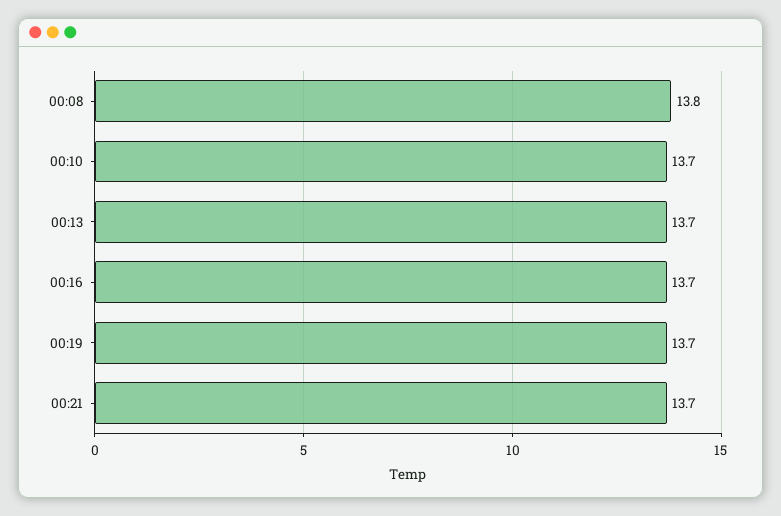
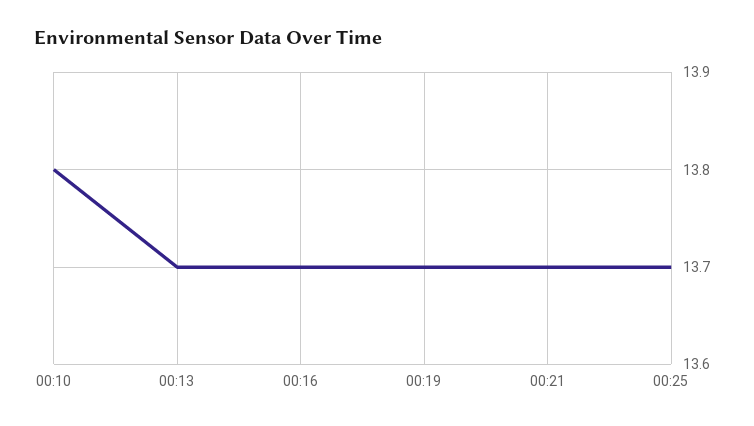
00:08: 13.8 -> none
00:10: 13.7 -> 13.8
00:25: none -> 13.7

